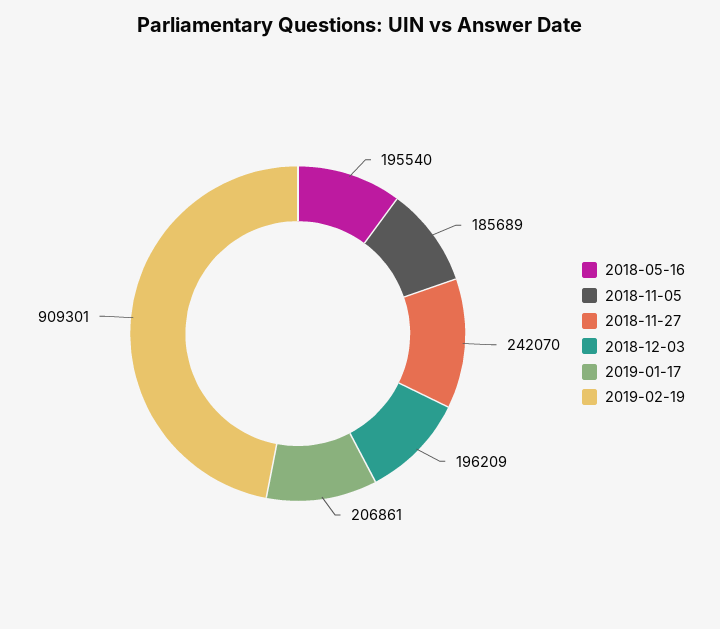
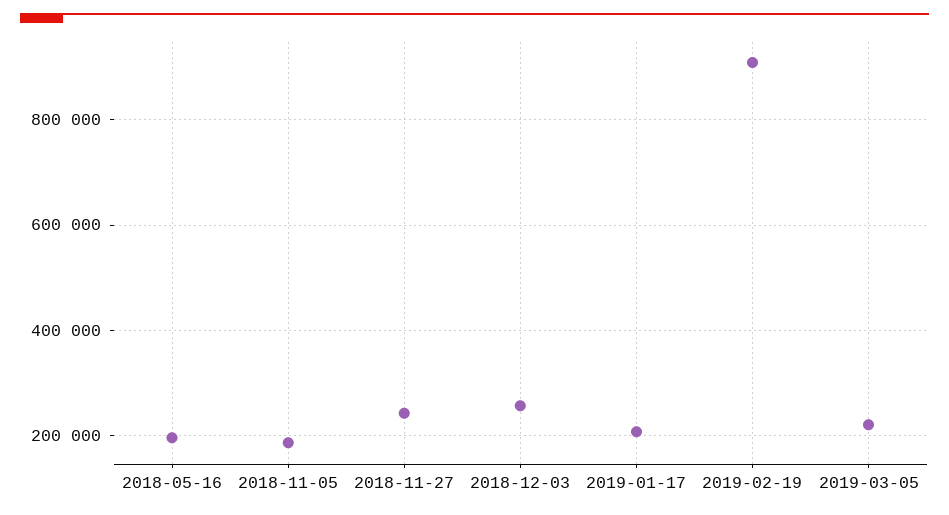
2018-12-03: 196209 -> 260000
2019-03-05: none -> 220000

